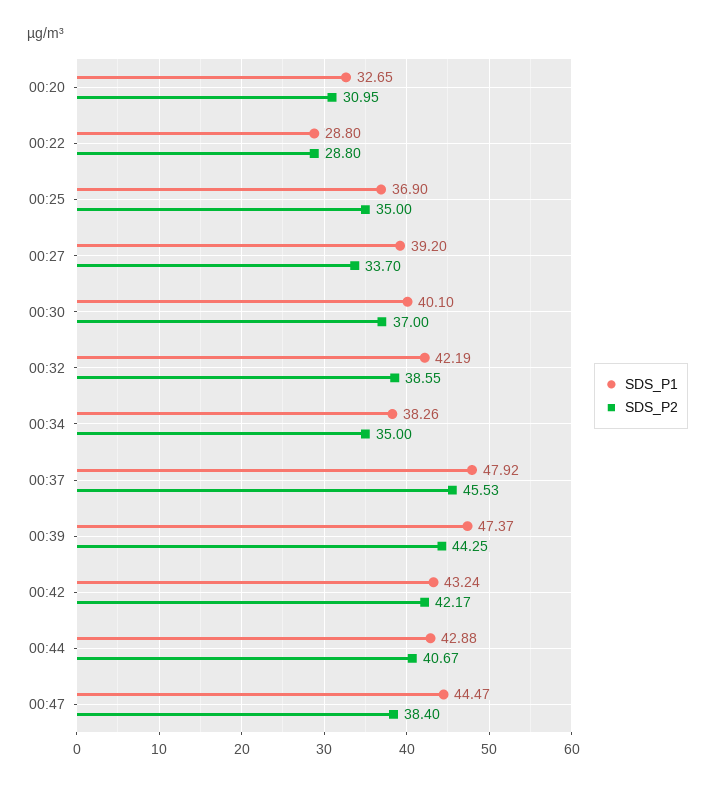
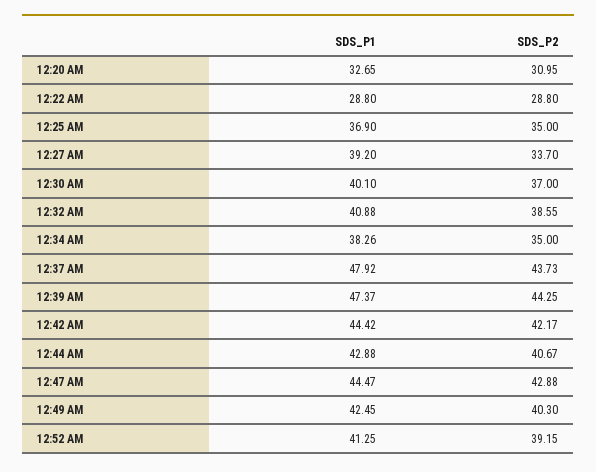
SDS_P1, 00:32: 42.19 -> 40.88
SDS_P2, 00:37: 45.53 -> 43.73
SDS_P1, 00:42: 43.24 -> 44.42
SDS_P2, 00:47: 38.4 -> 42.88
SDS_P1, 12:49 AM: none -> 42.45
SDS_P2, 12:49 AM: none -> 40.3
SDS_P1, 12:52 AM: none -> 41.25
SDS_P2, 12:52 AM: none -> 39.15

